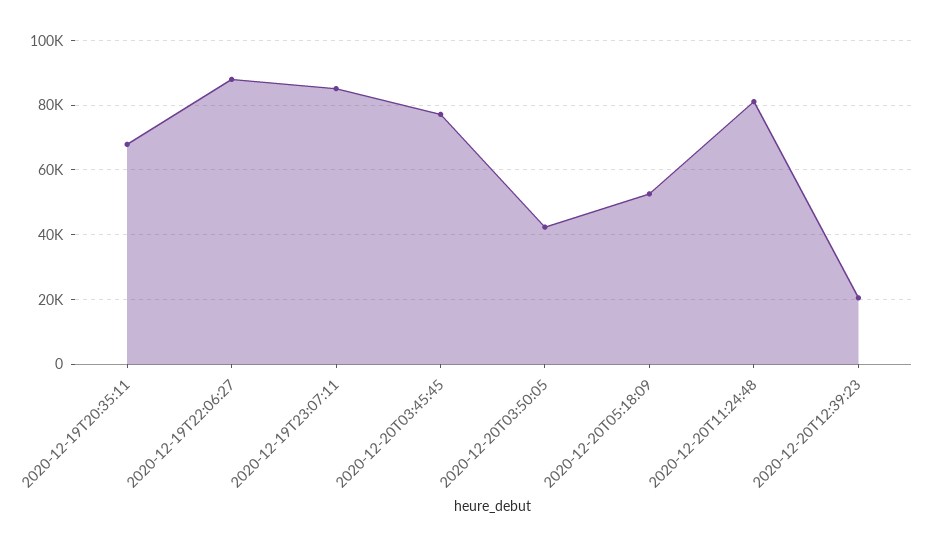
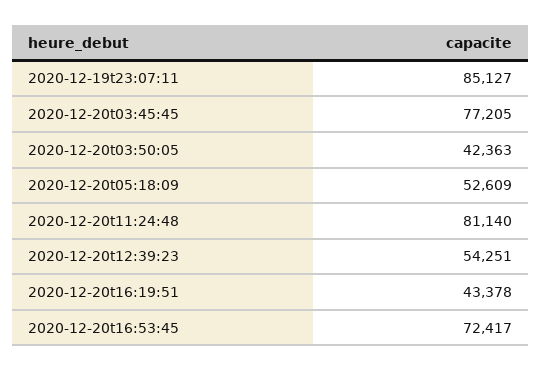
2020-12-19T20:35:11: 68000 -> none
2020-12-19T22:06:27: 88000 -> none
2020-12-20T12:39:23: 20000 -> 54251
2020-12-20t16:19:51: none -> 43378
2020-12-20t16:53:45: none -> 72417

